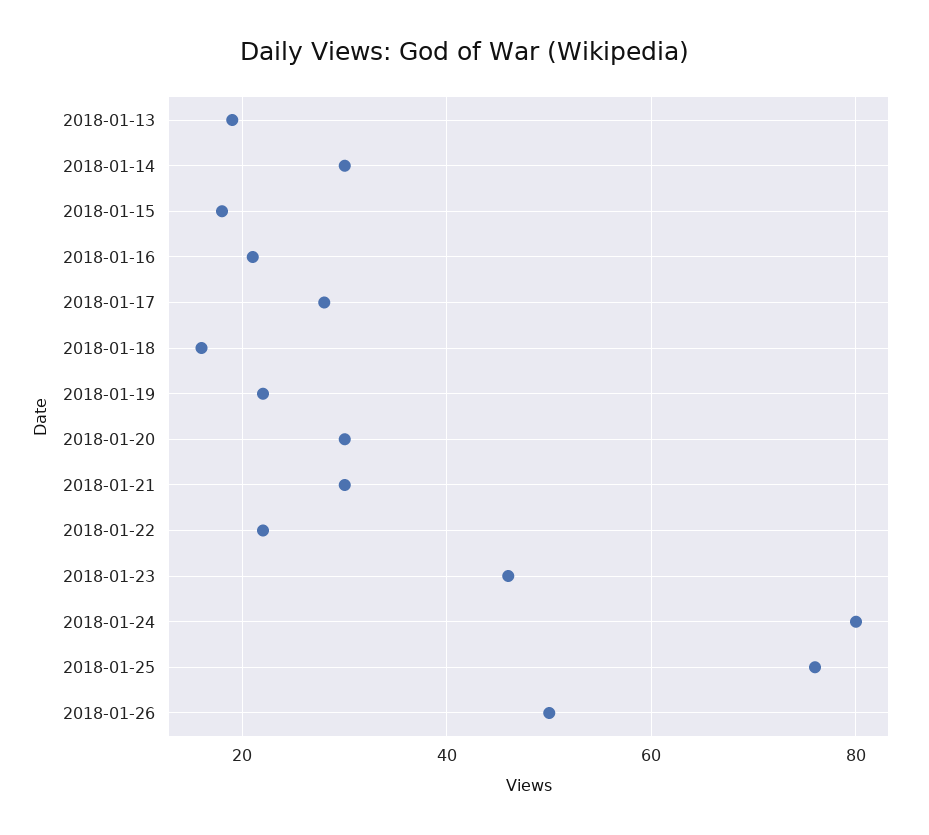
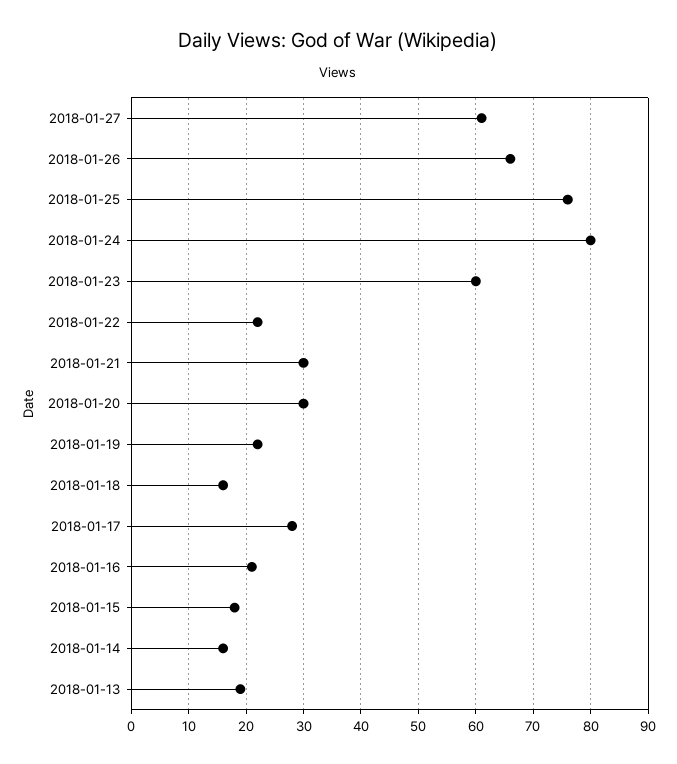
2018-01-14: 30 -> 15
2018-01-23: 45 -> 60
2018-01-26: 50 -> 65
2018-01-27: none -> 60

